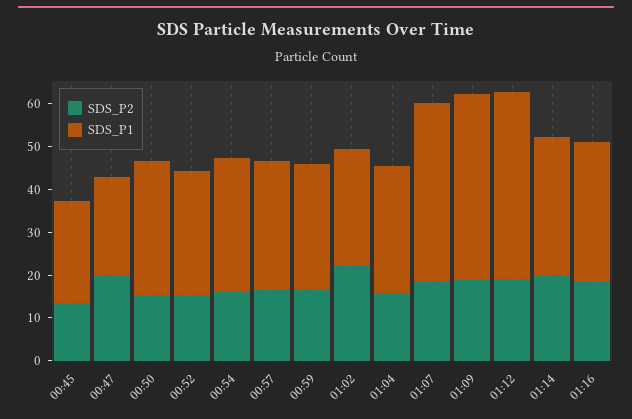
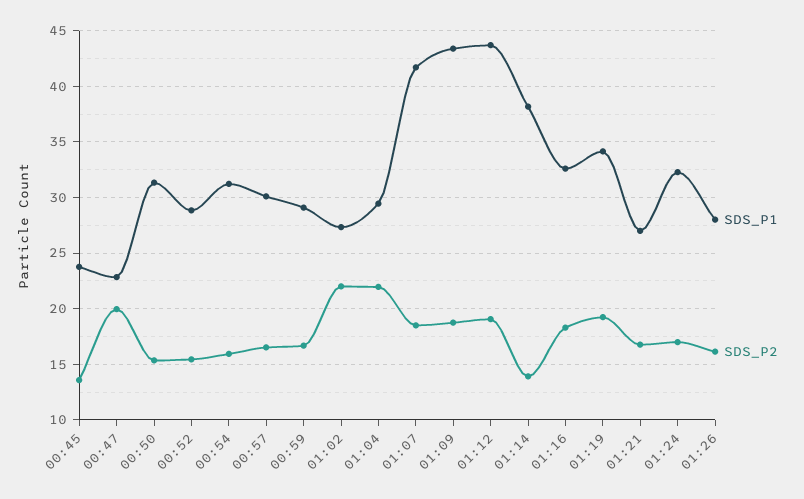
SDS_P2, 01:04: 16 -> 22
SDS_P2, 01:14: 20 -> 14
SDS_P1, 01:14: 32 -> 38
SDS_P1, 01:19: none -> 34
SDS_P2, 01:19: none -> 19
SDS_P1, 01:21: none -> 27
SDS_P2, 01:21: none -> 17
SDS_P1, 01:24: none -> 32
SDS_P2, 01:24: none -> 17
SDS_P1, 01:26: none -> 28
SDS_P2, 01:26: none -> 16

